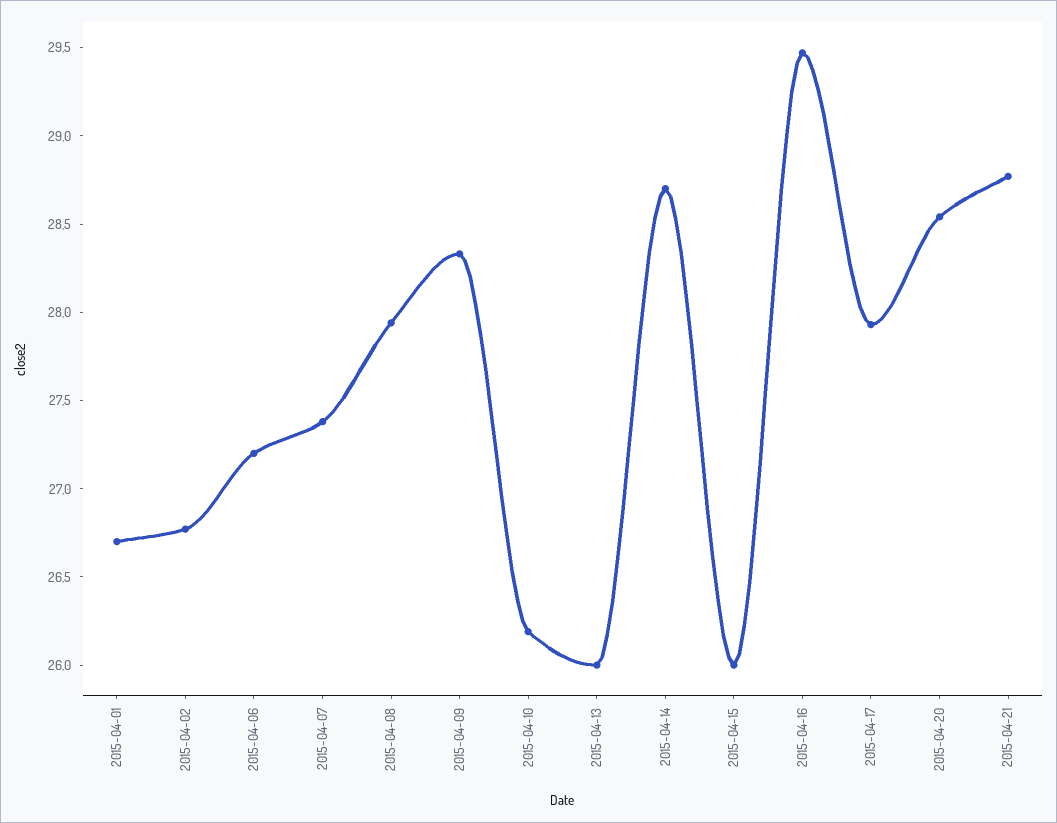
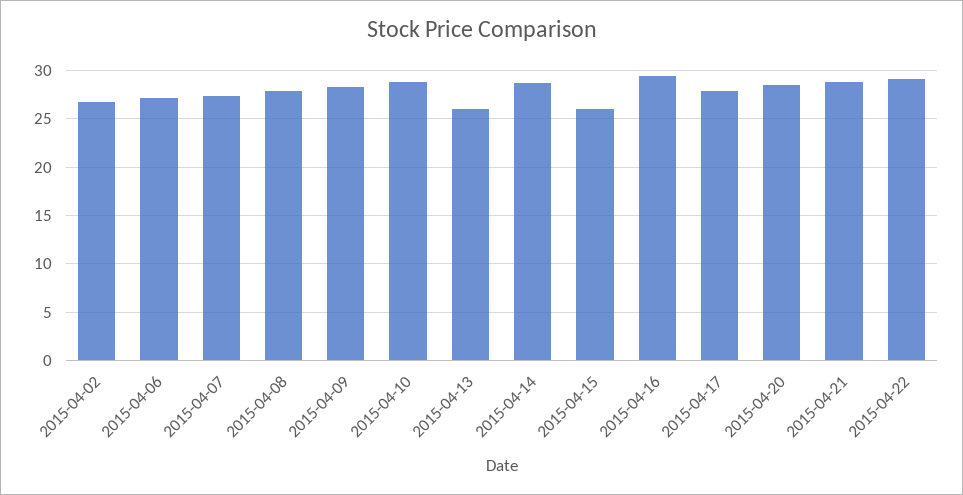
2015-04-01: 26.7 -> none
2015-04-10: 26.2 -> 29
2015-04-22: none -> 29

